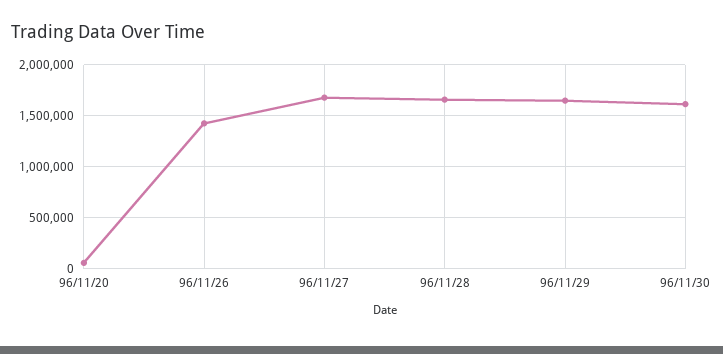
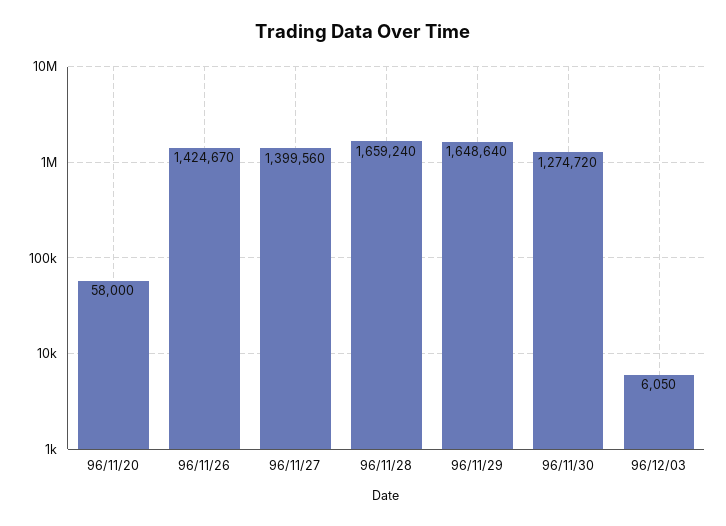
96/11/27: 1700000 -> 1399560
96/11/30: 1600000 -> 1274720
96/12/03: none -> 6050

